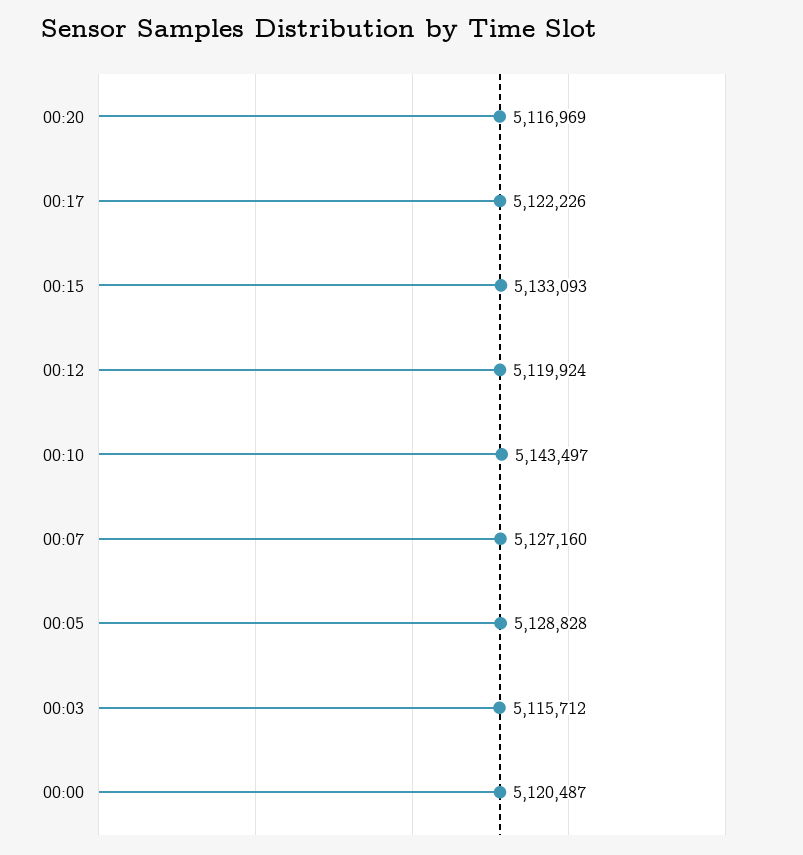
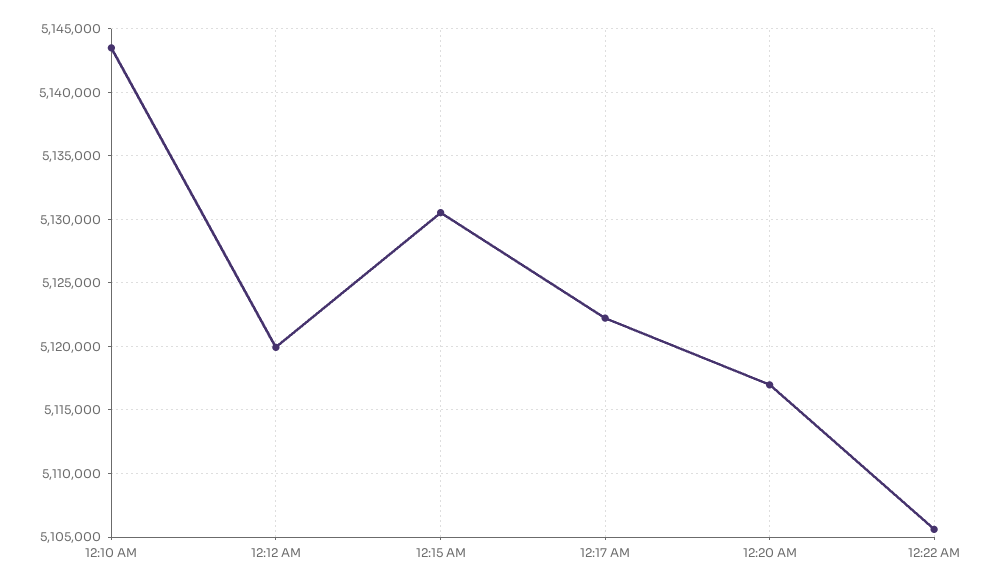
00:15: 5133093 -> 5130500
00:07: 5127160 -> none
00:05: 5128828 -> none
00:03: 5115712 -> none
00:00: 5120487 -> none
12:22 AM: none -> 5105500

